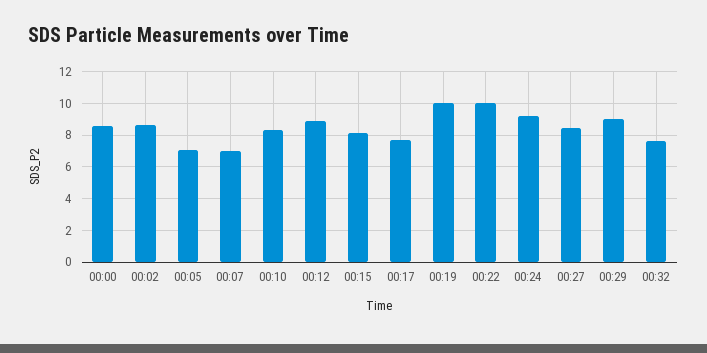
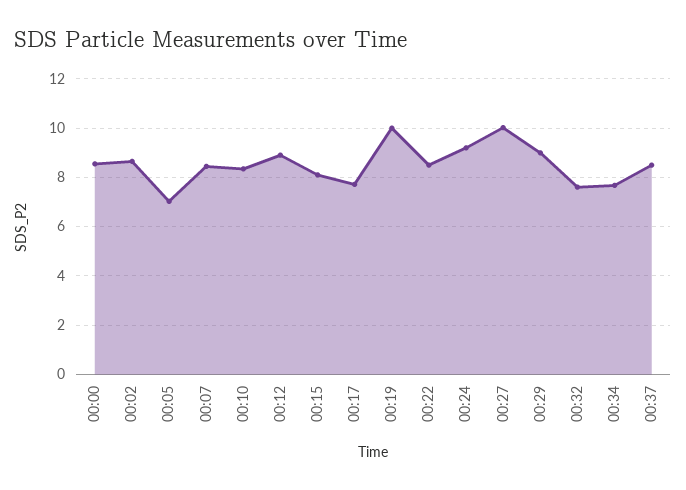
00:07: 7 -> 8.5
00:22: 10 -> 8.5
00:27: 8.5 -> 10
00:34: none -> 7.75
00:37: none -> 8.5

